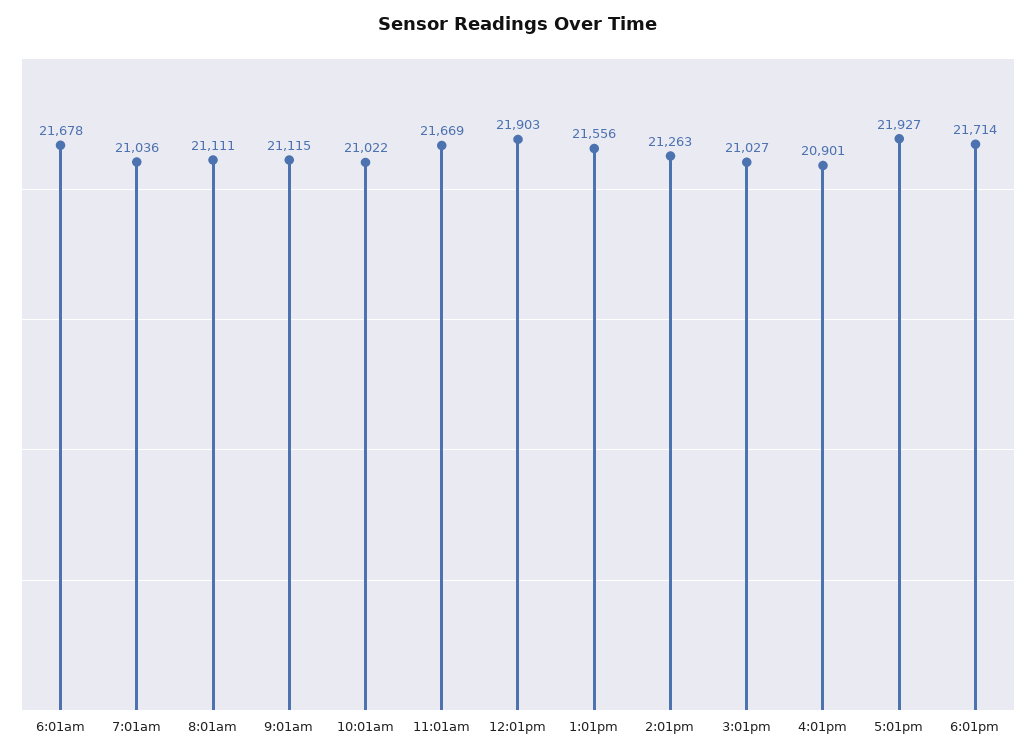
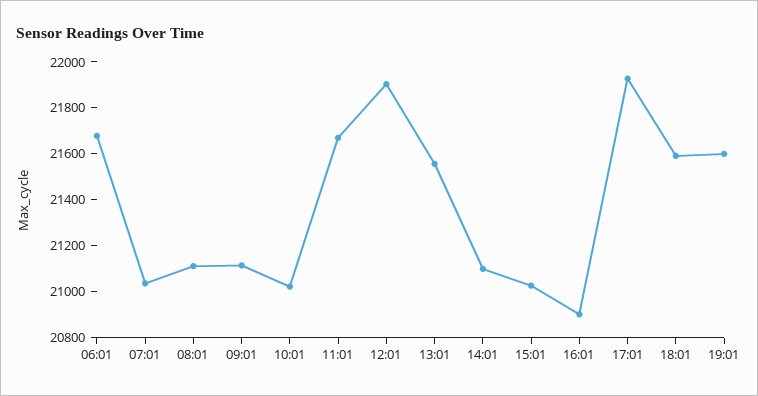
2:01pm: 21263 -> 21100
6:01pm: 21714 -> 21600
19:01: none -> 21600

